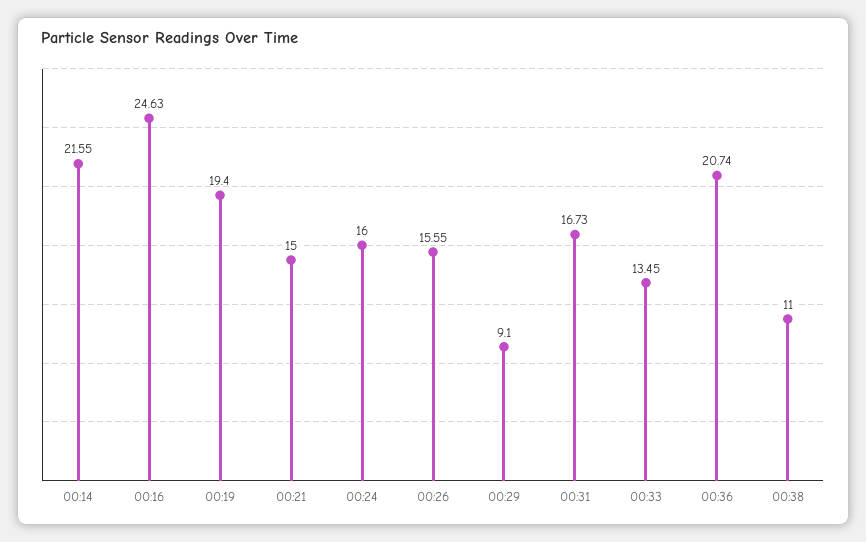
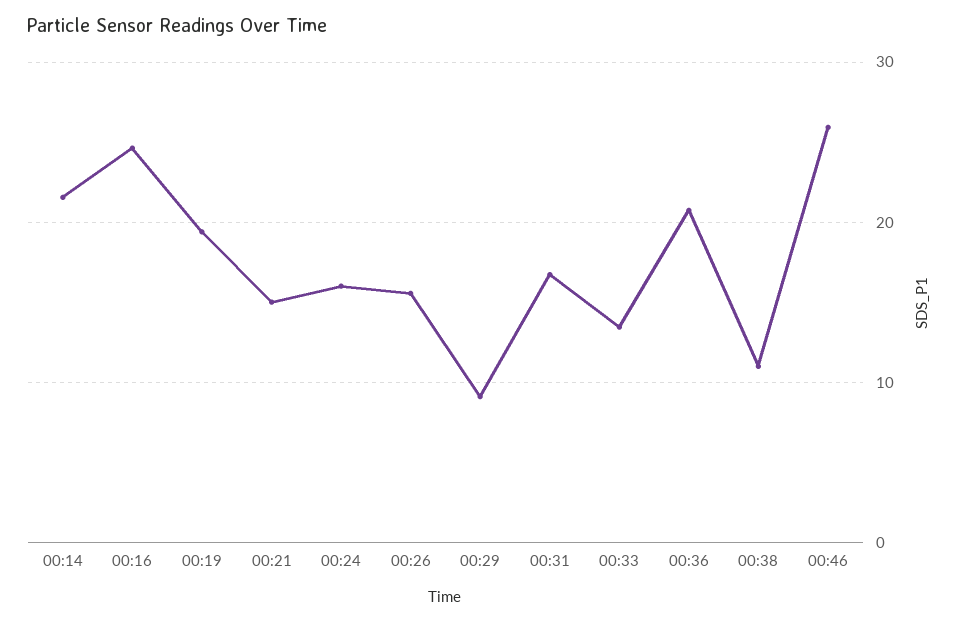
00:46: none -> 26

